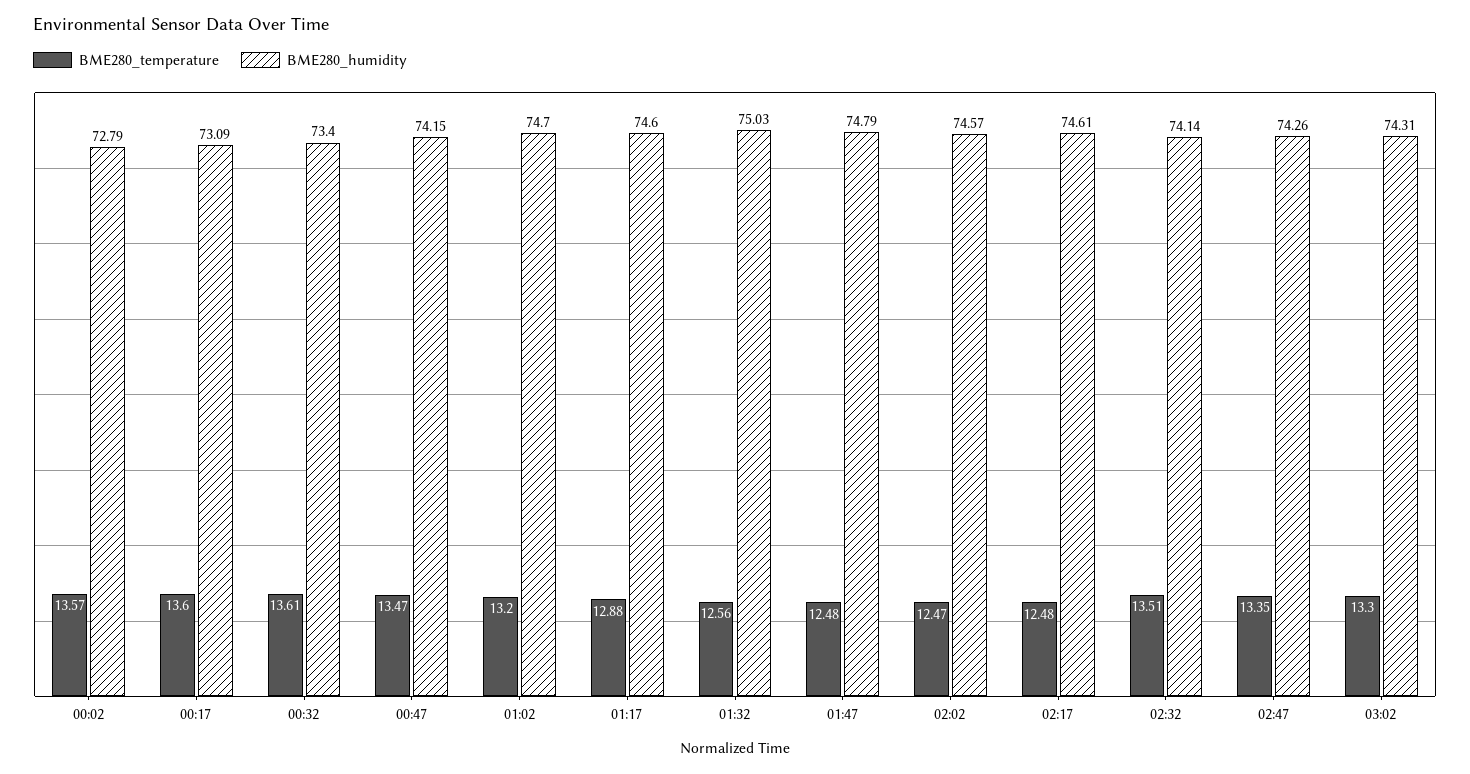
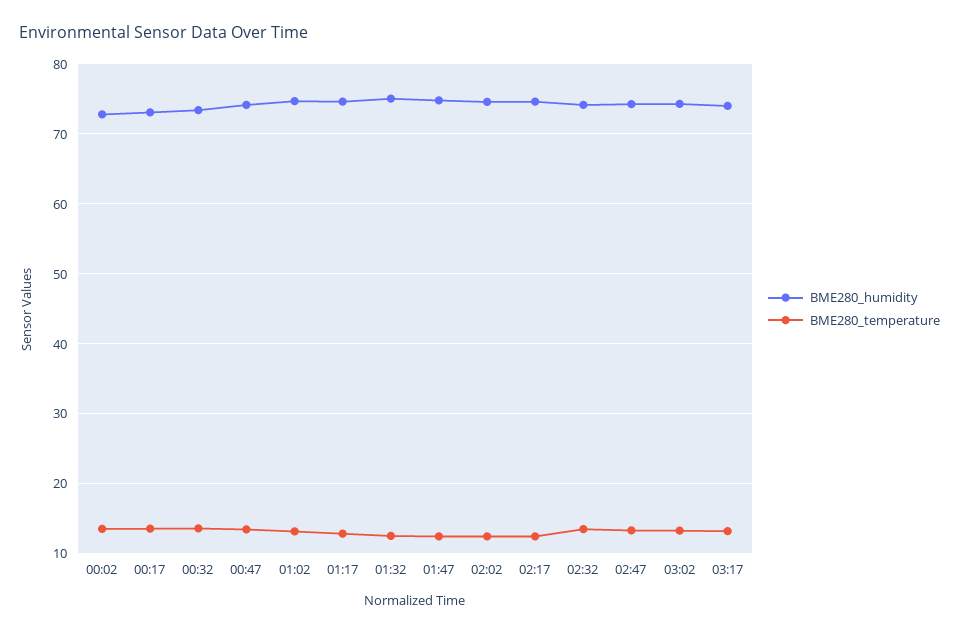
BME280_humidity, 03:17: none -> 74
BME280_temperature, 03:17: none -> 13

